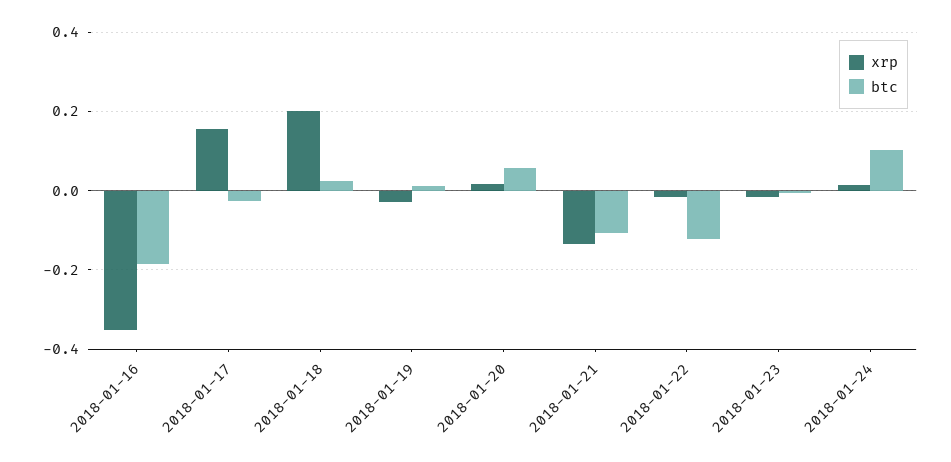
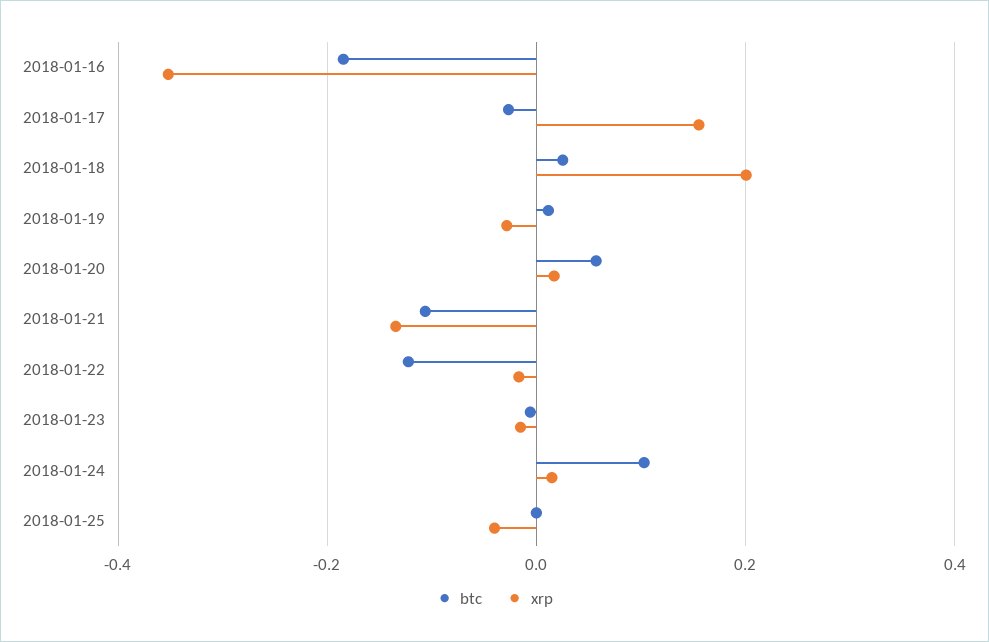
btc, 2018-01-25: none -> 0
xrp, 2018-01-25: none -> -0.04

